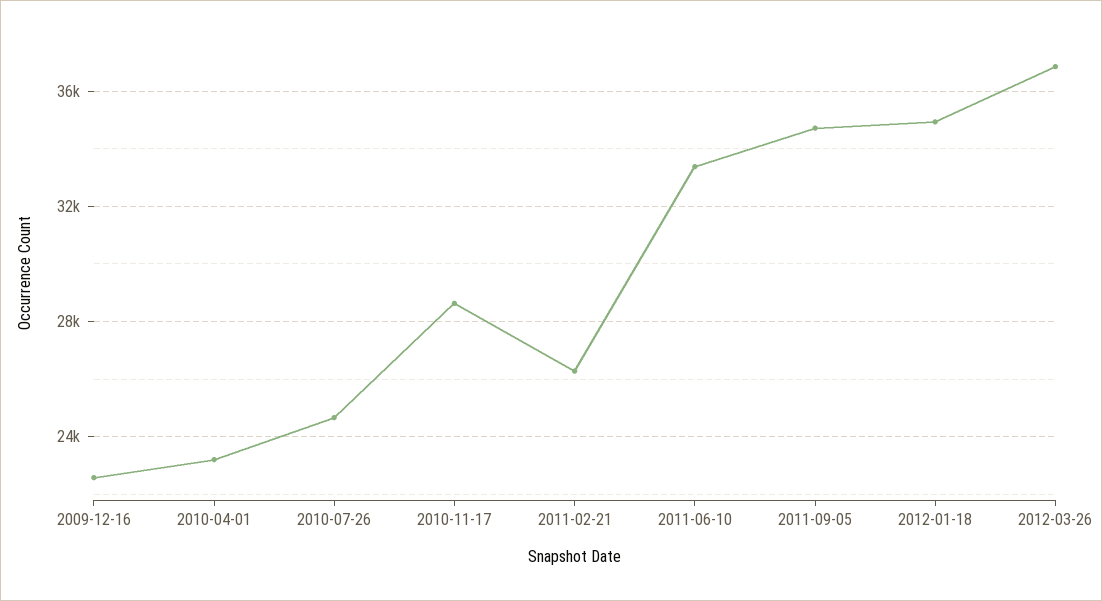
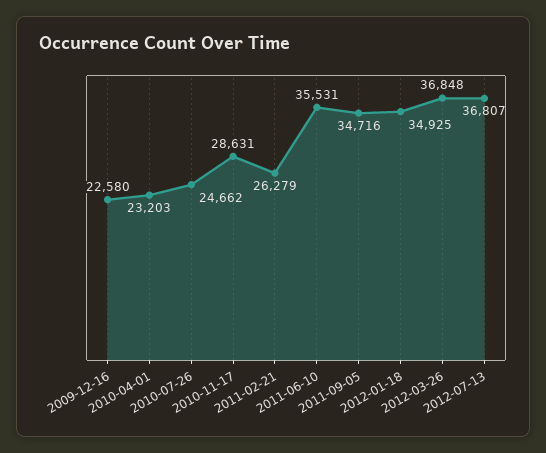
2011-06-10: 33500 -> 35531
2012-07-13: none -> 36807

